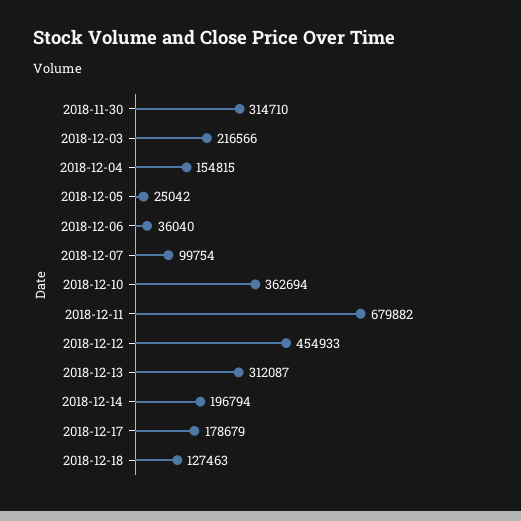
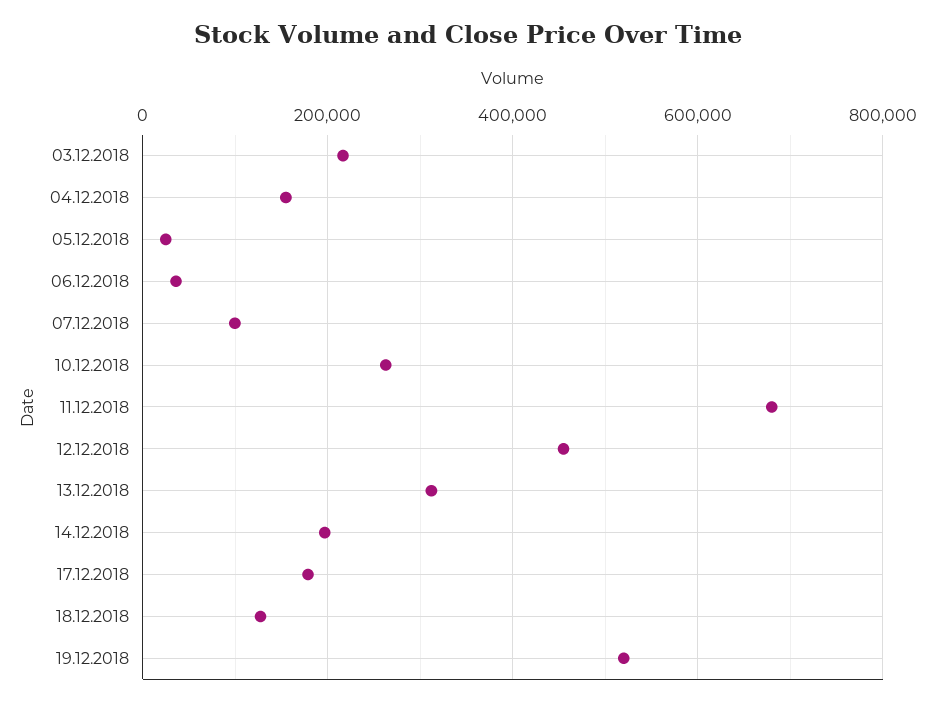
2018-11-30: 314710 -> none
2018-12-10: 362694 -> 260000
19.12.2018: none -> 520000

